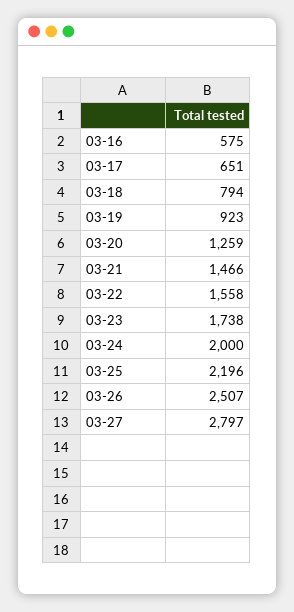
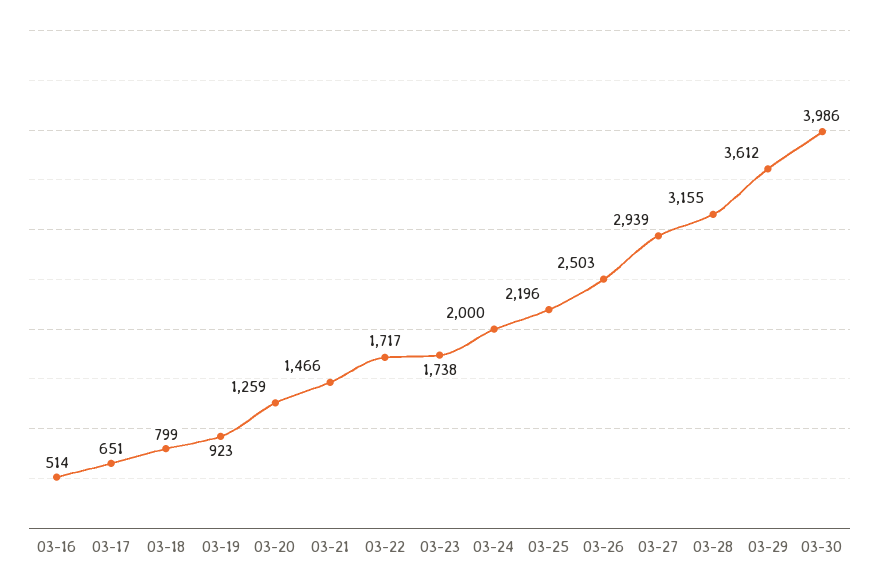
03-16: 575 -> 514
03-18: 794 -> 799
03-22: 1558 -> 1717
03-26: 2507 -> 2503
03-27: 2797 -> 2939
03-28: none -> 3155
03-29: none -> 3612
03-30: none -> 3986

